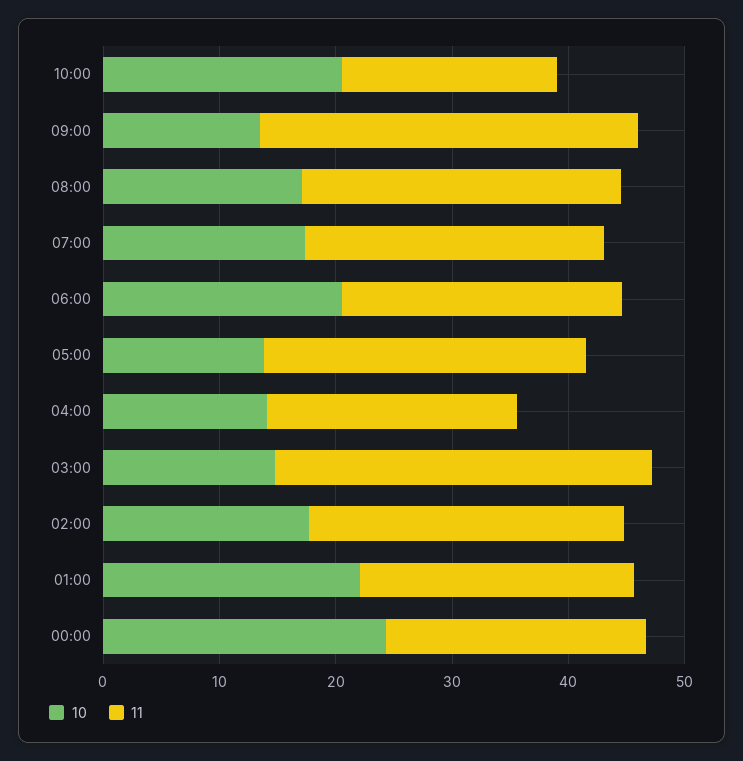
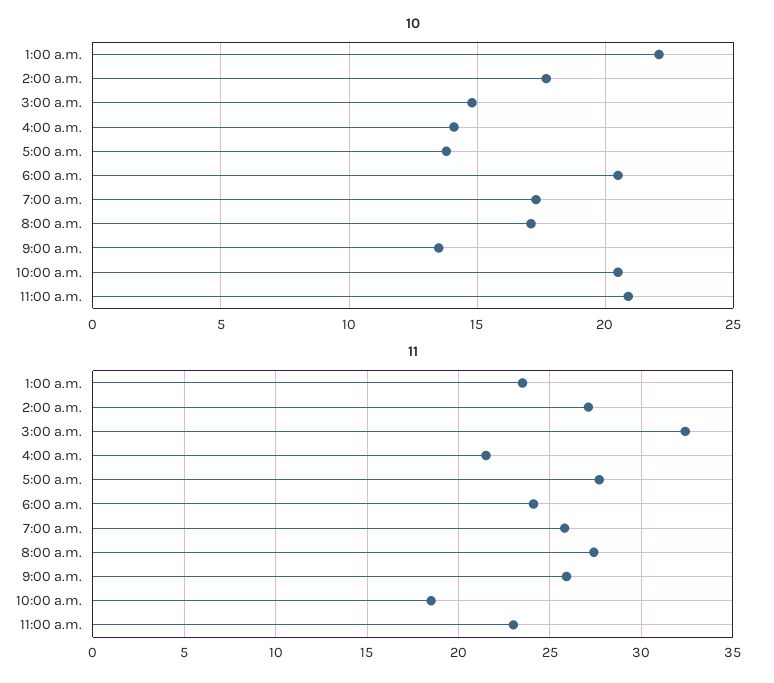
11, 09:00: 32 -> 26
10, 00:00: 24 -> none
11, 00:00: 22 -> none
10, 11:00 a.m.: none -> 21
11, 11:00 a.m.: none -> 23

